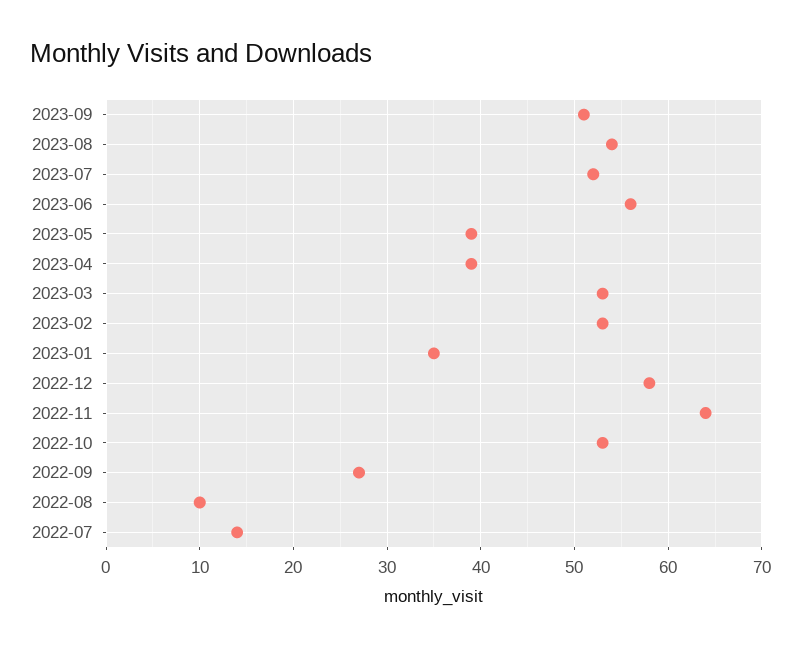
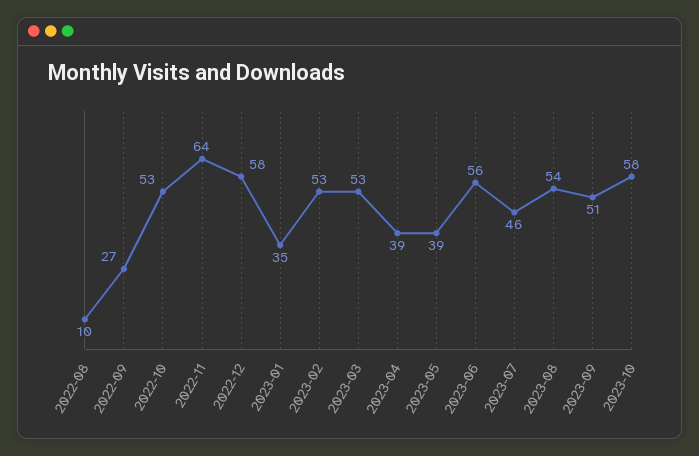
2023-07: 52 -> 46
2022-07: 14 -> none
2023-10: none -> 58

